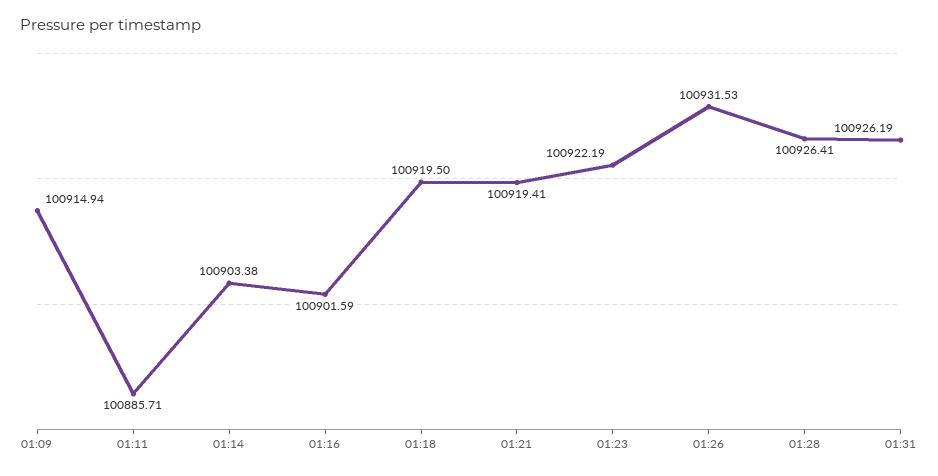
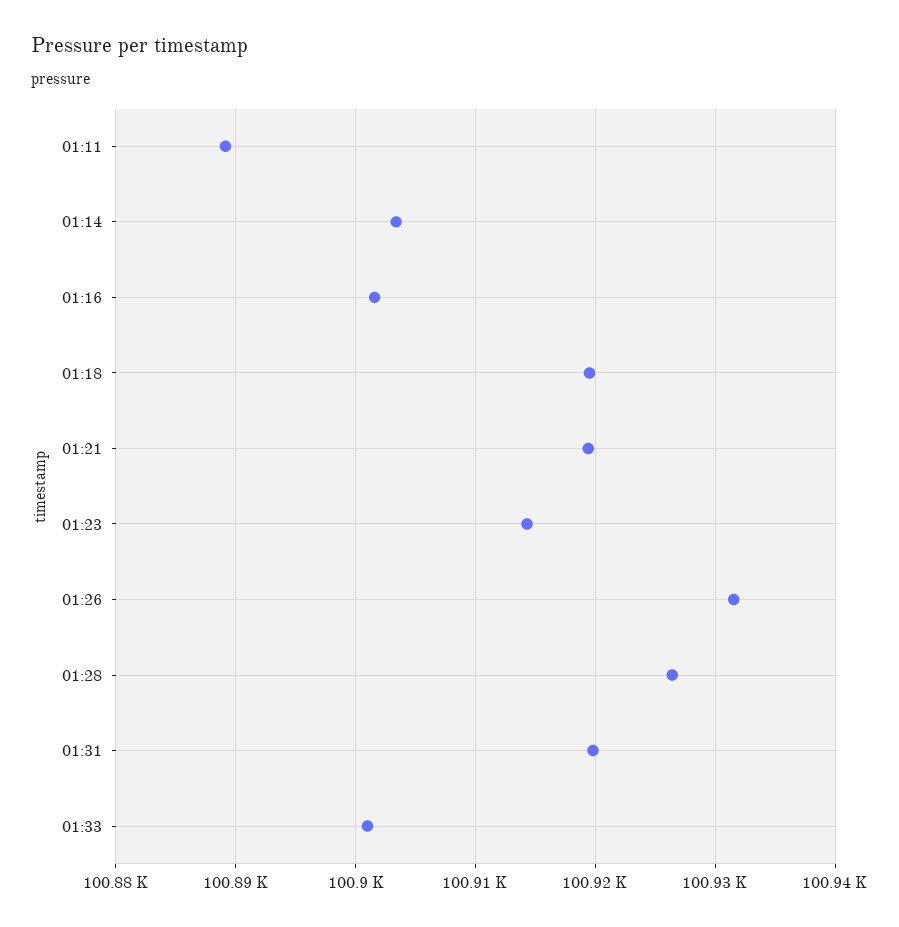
01:09: 100914.94 -> none
01:11: 100885.71 -> 100889
01:23: 100922.19 -> 100914
01:31: 100926.19 -> 100920
01:33: none -> 100901

